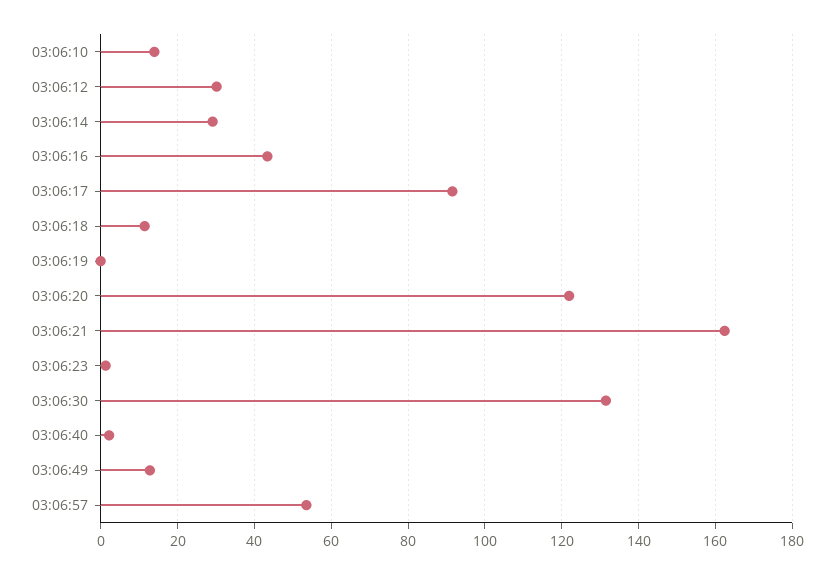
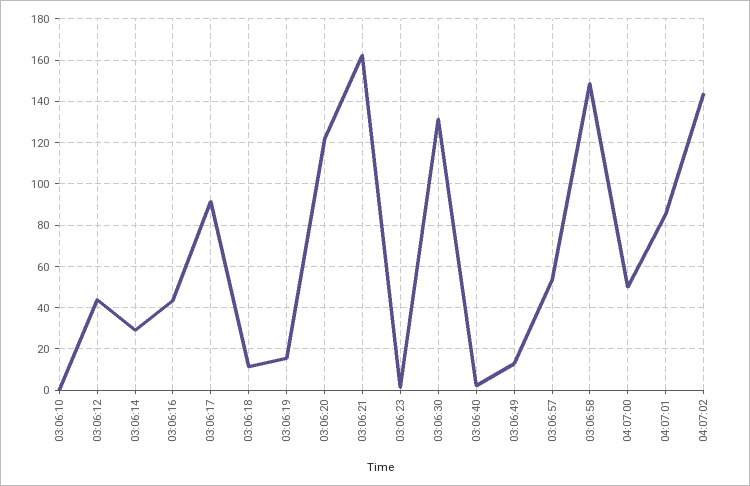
03:06:10: 14 -> 0
03:06:12: 30 -> 45
03:06:19: 0 -> 15
03:06:58: none -> 150
04:07:00: none -> 50
04:07:01: none -> 85
04:07:02: none -> 145

